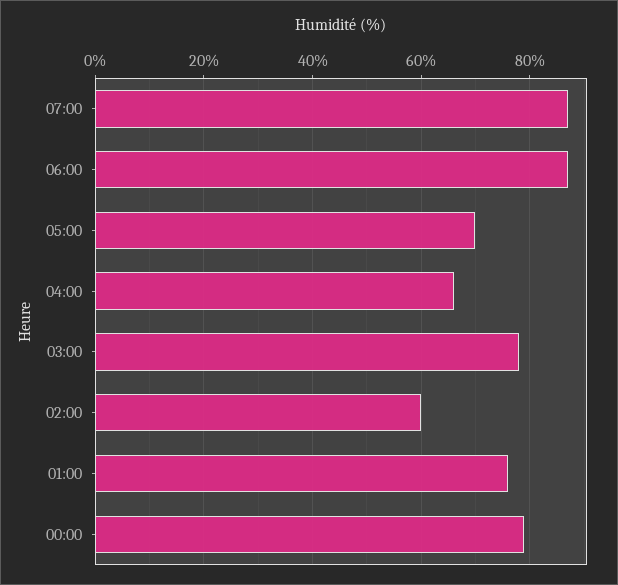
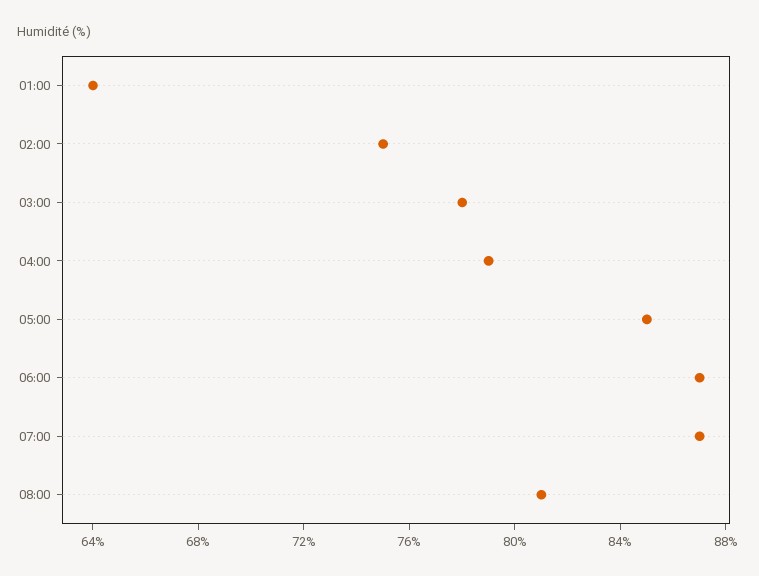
05:00: 70 -> 85
04:00: 65 -> 79
02:00: 60 -> 75
01:00: 75 -> 64
00:00: 80 -> none
08:00: none -> 81

